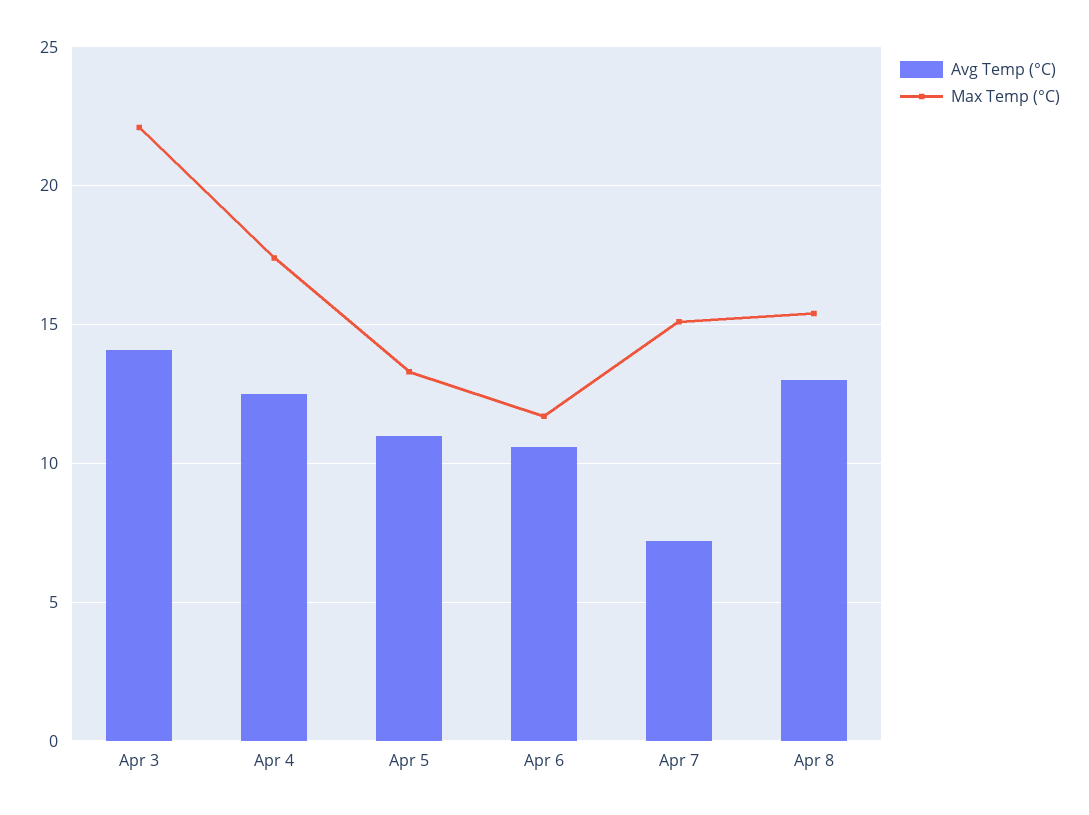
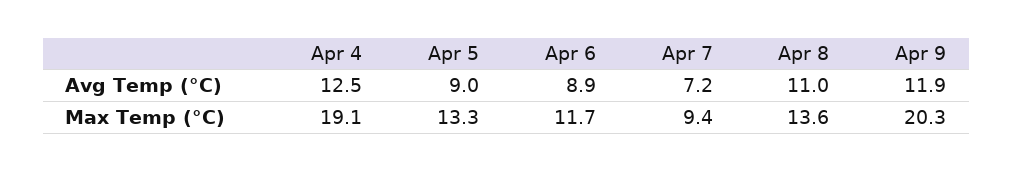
Avg Temp (°C), Apr 3: 14 -> none
Max Temp (°C), Apr 3: 22 -> none
Max Temp (°C), Apr 4: 17.5 -> 19.1
Avg Temp (°C), Apr 5: 11 -> 9
Avg Temp (°C), Apr 6: 10.5 -> 8.9
Max Temp (°C), Apr 7: 15 -> 9.4
Avg Temp (°C), Apr 8: 13 -> 11
Max Temp (°C), Apr 8: 15.5 -> 13.6
Avg Temp (°C), Apr 9: none -> 11.9
Max Temp (°C), Apr 9: none -> 20.3

